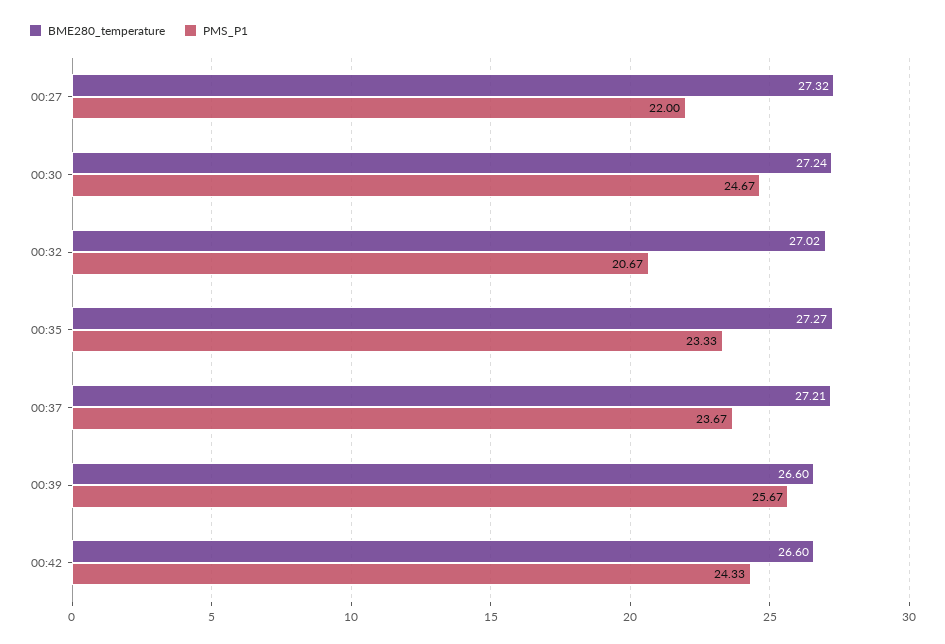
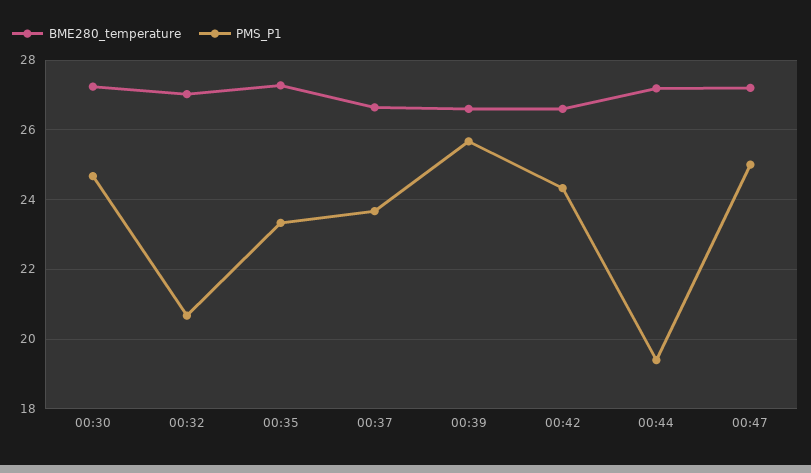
BME280_temperature, 00:27: 27.32 -> none
PMS_P1, 00:27: 22 -> none
BME280_temperature, 00:37: 27.21 -> 26.6
BME280_temperature, 00:44: none -> 27.2
PMS_P1, 00:44: none -> 19.4
BME280_temperature, 00:47: none -> 27.2
PMS_P1, 00:47: none -> 25

